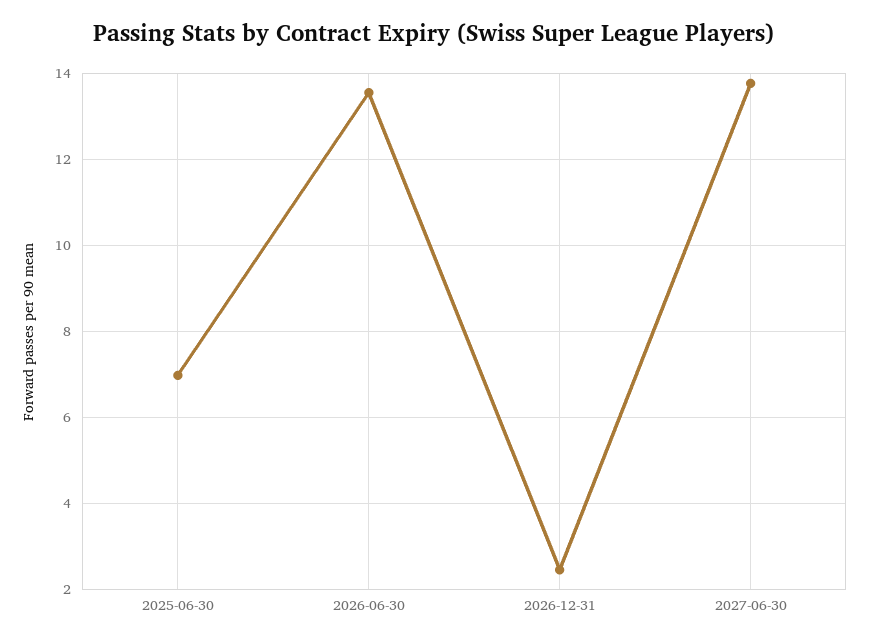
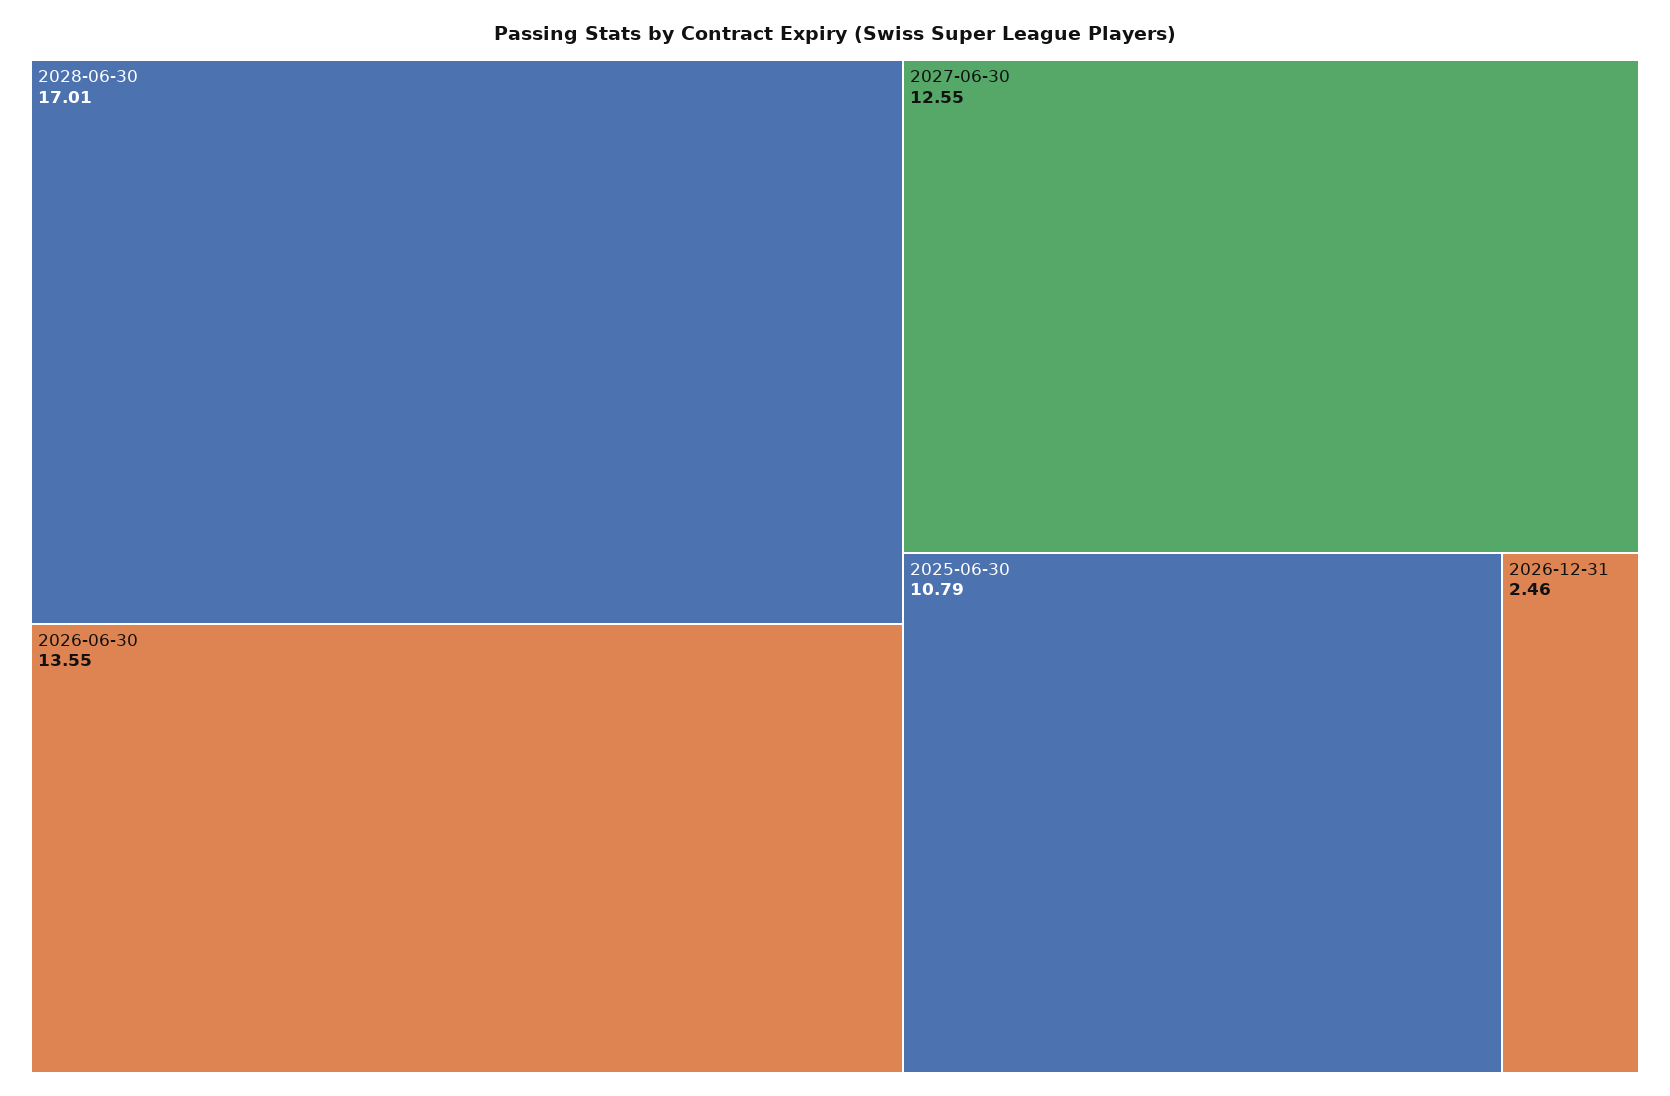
2025-06-30: 7 -> 10.79
2027-06-30: 13.8 -> 12.55
2028-06-30: none -> 17.01

